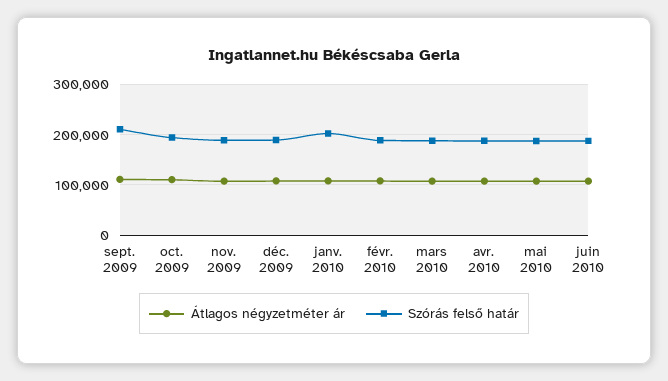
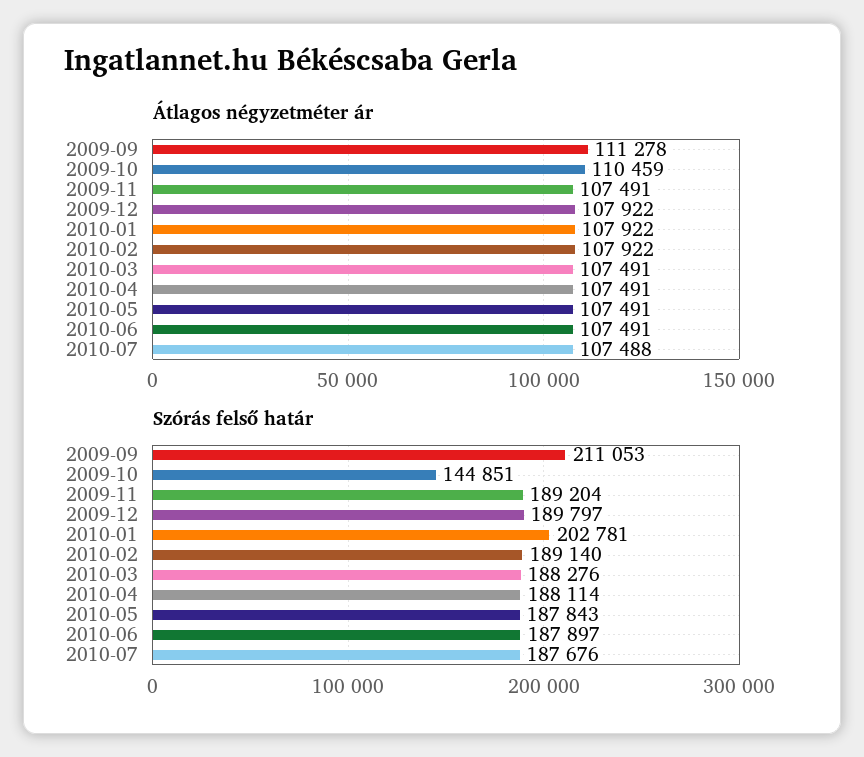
Szórás felső határ, oct. 2009: 200000 -> 144851
Átlagos négyzetméter ár, 2010-07: none -> 107488
Szórás felső határ, 2010-07: none -> 187676

